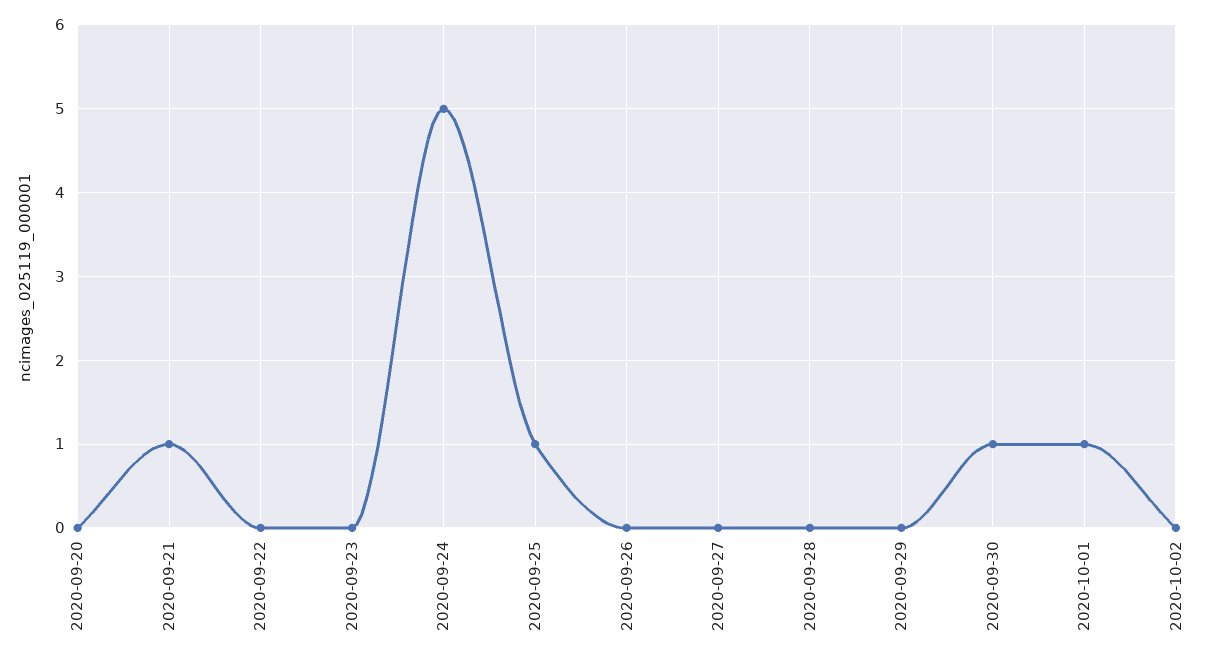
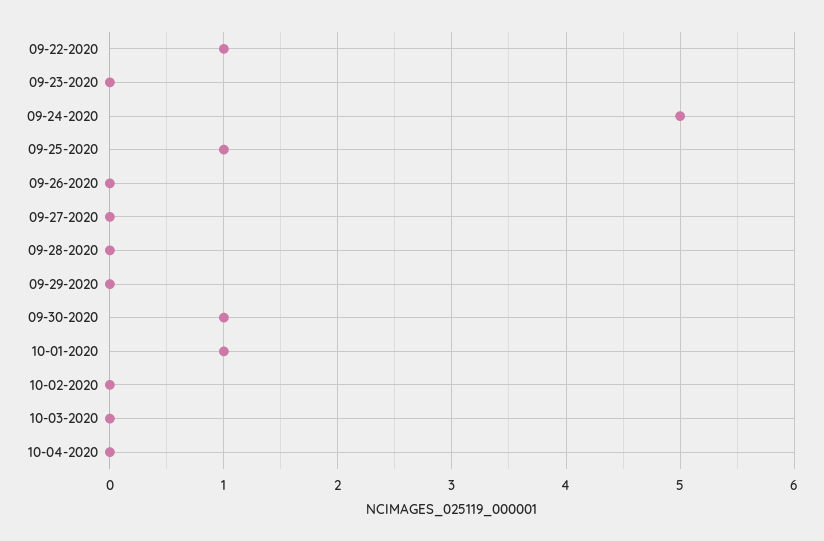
2020-09-20: 0 -> none
2020-09-21: 1 -> none
2020-09-22: 0 -> 1
10-03-2020: none -> 0
10-04-2020: none -> 0

